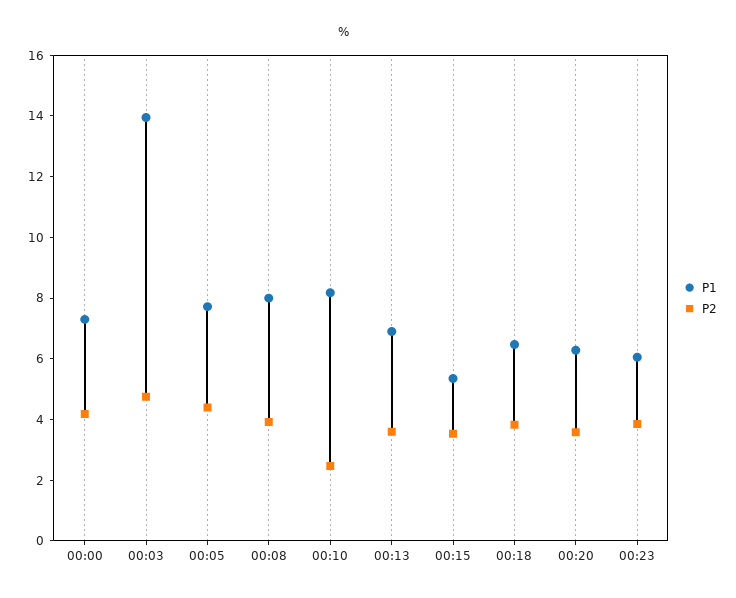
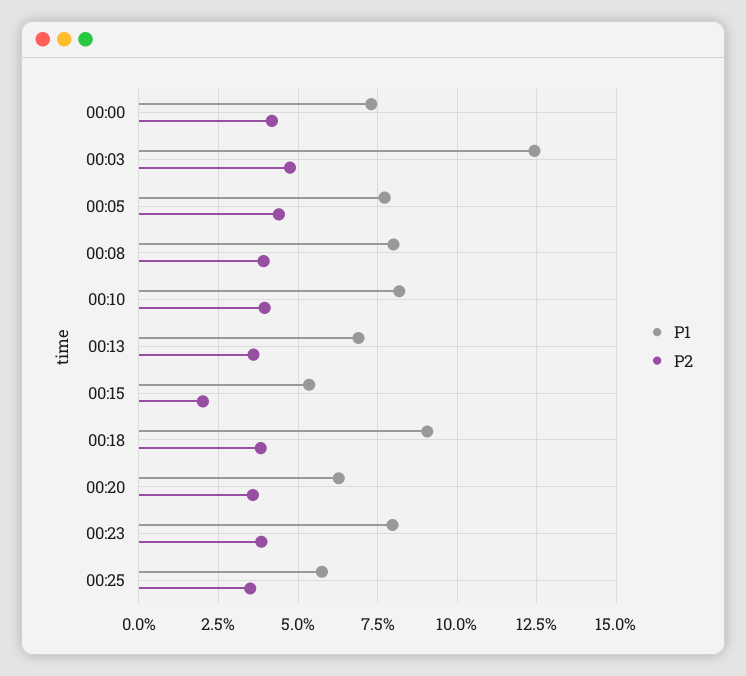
P1, 00:03: 14 -> 12.5
P2, 00:10: 2.5 -> 4
P2, 00:15: 3.5 -> 2
P1, 00:18: 6.5 -> 9
P1, 00:23: 6 -> 8
P1, 00:25: none -> 5.75
P2, 00:25: none -> 3.5

